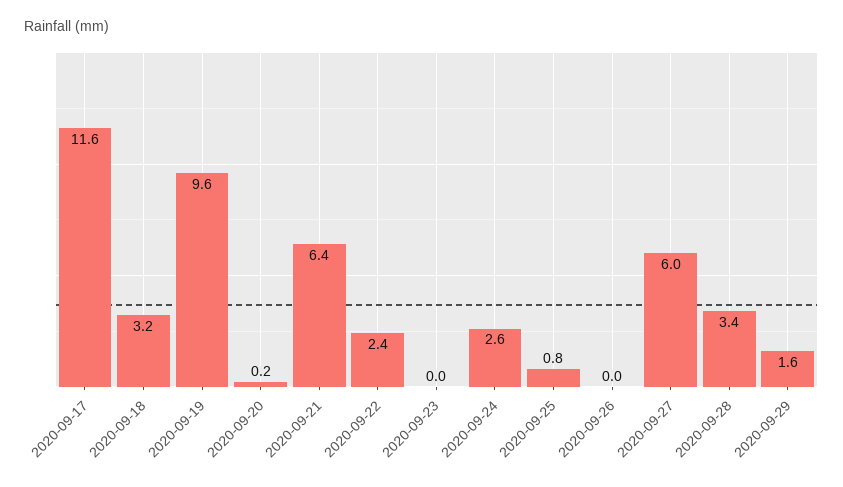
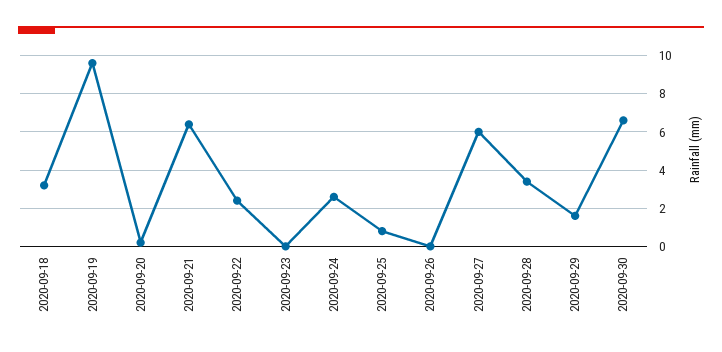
2020-09-17: 11.6 -> none
2020-09-30: none -> 6.5

